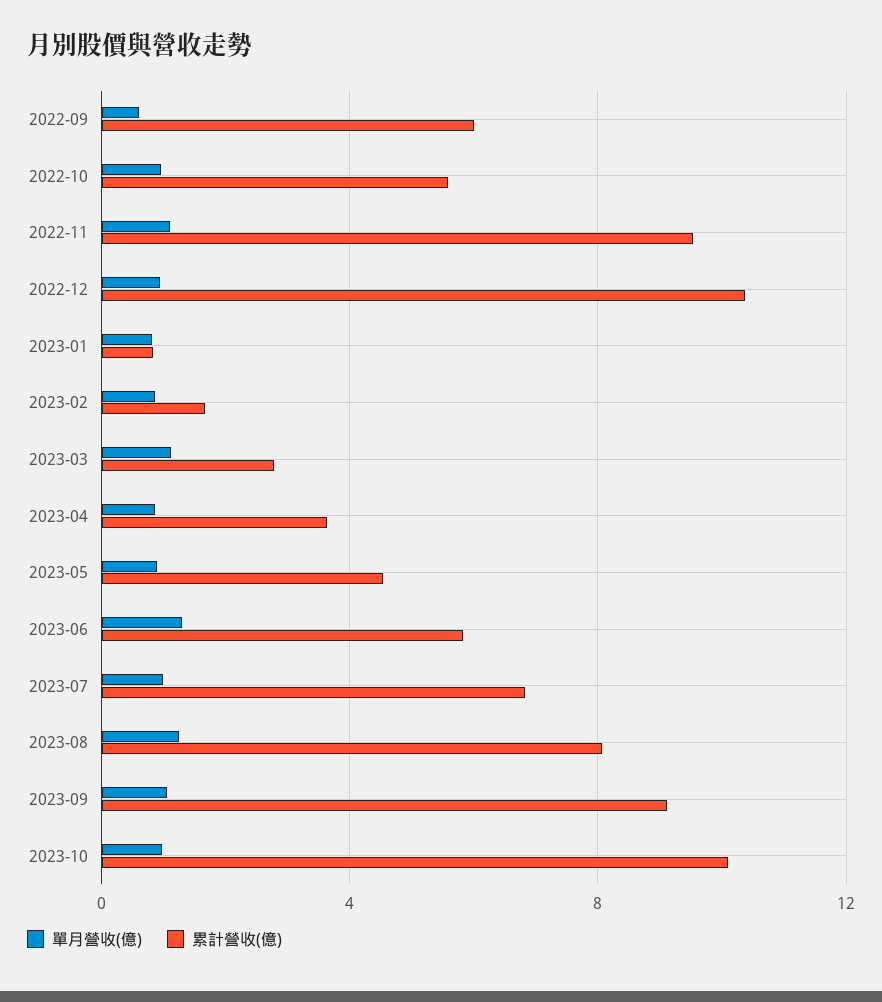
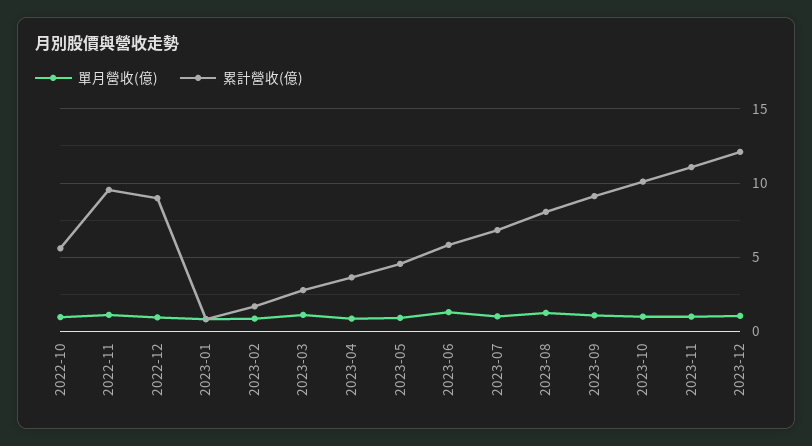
單月營收(億), 2022-09: 0.5 -> none
累計營收(億), 2022-09: 6 -> none
累計營收(億), 2022-12: 10.5 -> 9
單月營收(億), 2023-11: none -> 1
累計營收(億), 2023-11: none -> 11
單月營收(億), 2023-12: none -> 1
累計營收(億), 2023-12: none -> 12

